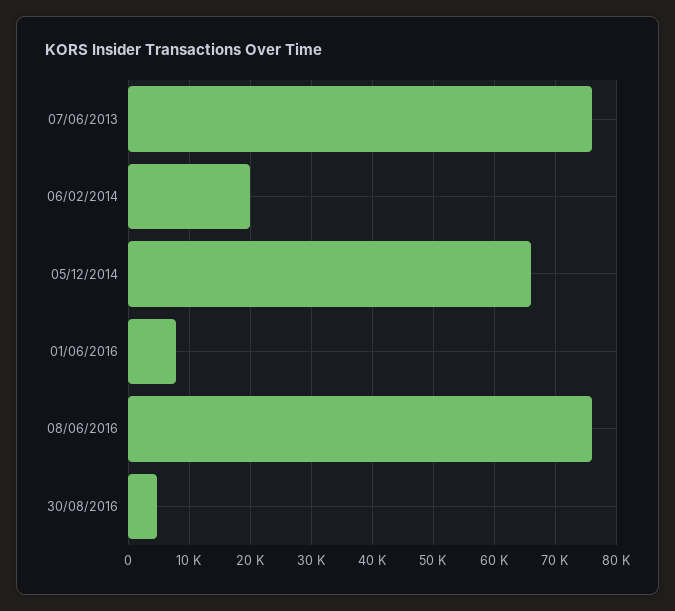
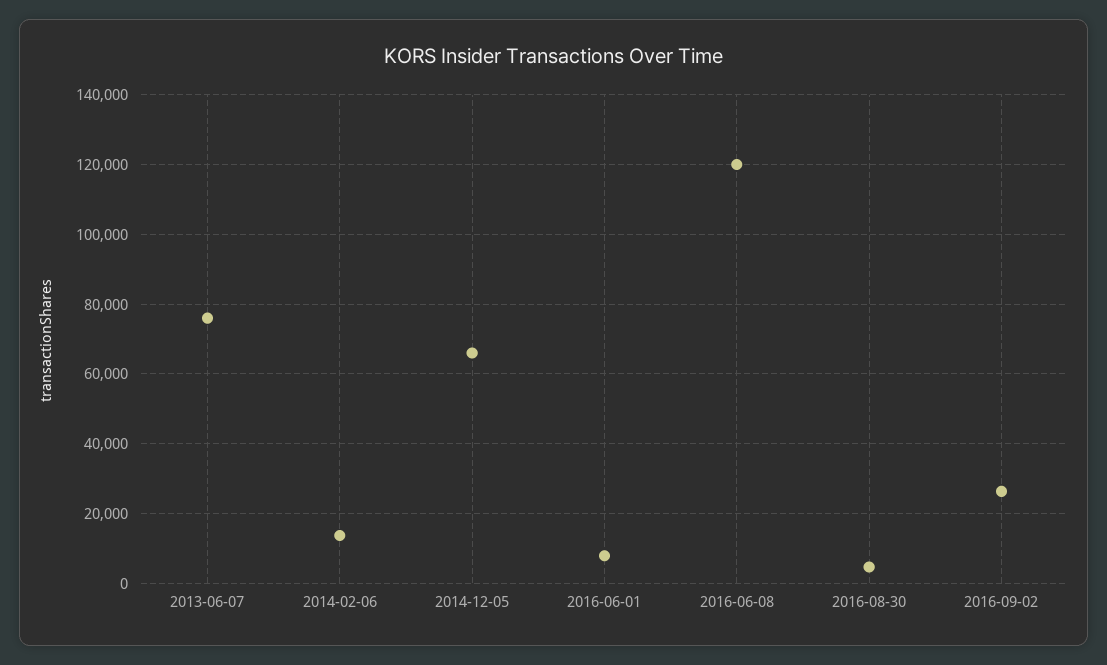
06/02/2014: 20000 -> 14000
08/06/2016: 76000 -> 120000
2016-09-02: none -> 26000

